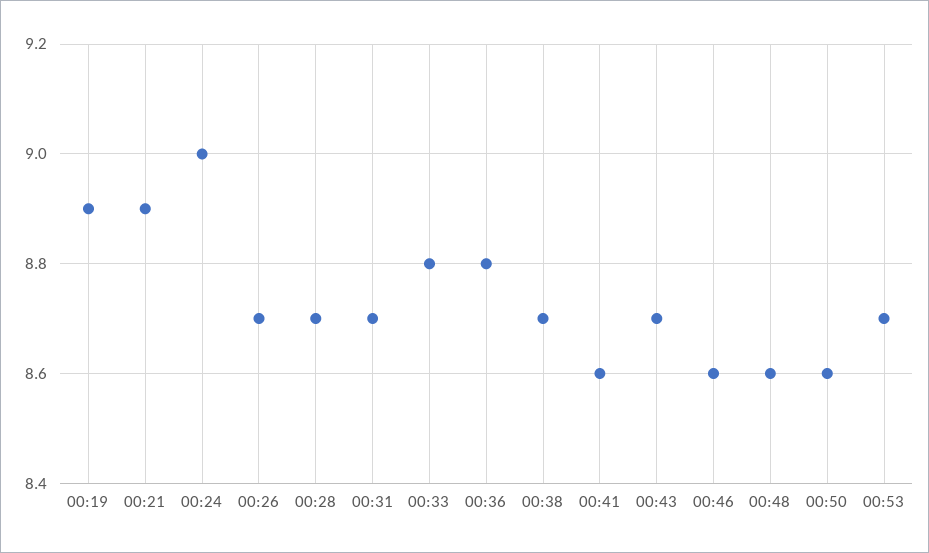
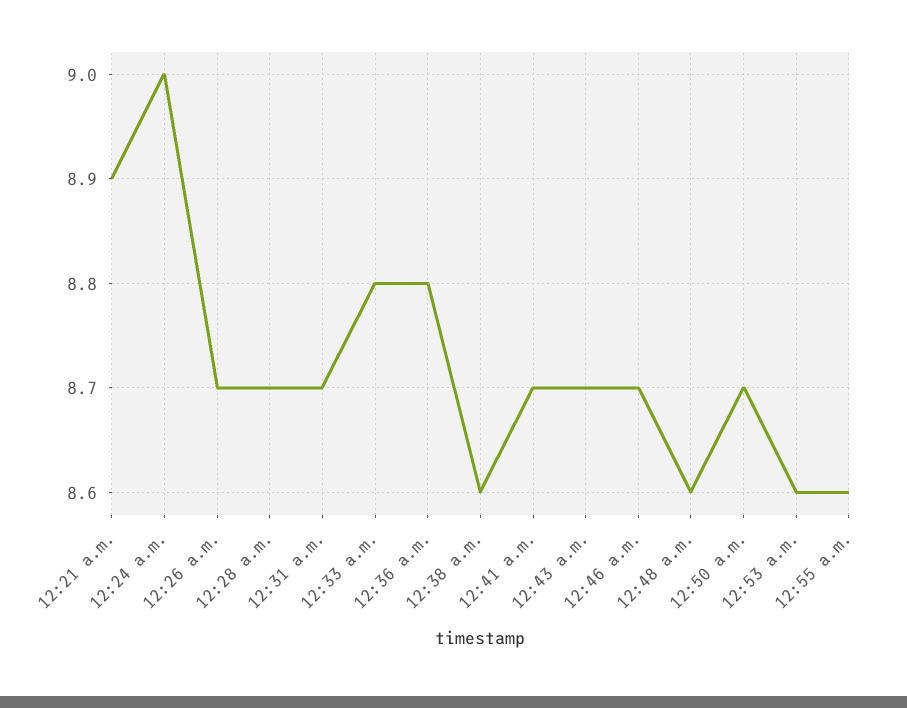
00:19: 8.9 -> none
00:38: 8.7 -> 8.6
00:41: 8.6 -> 8.7
00:46: 8.6 -> 8.7
00:50: 8.6 -> 8.7
00:53: 8.7 -> 8.6
12:55 a.m.: none -> 8.6

